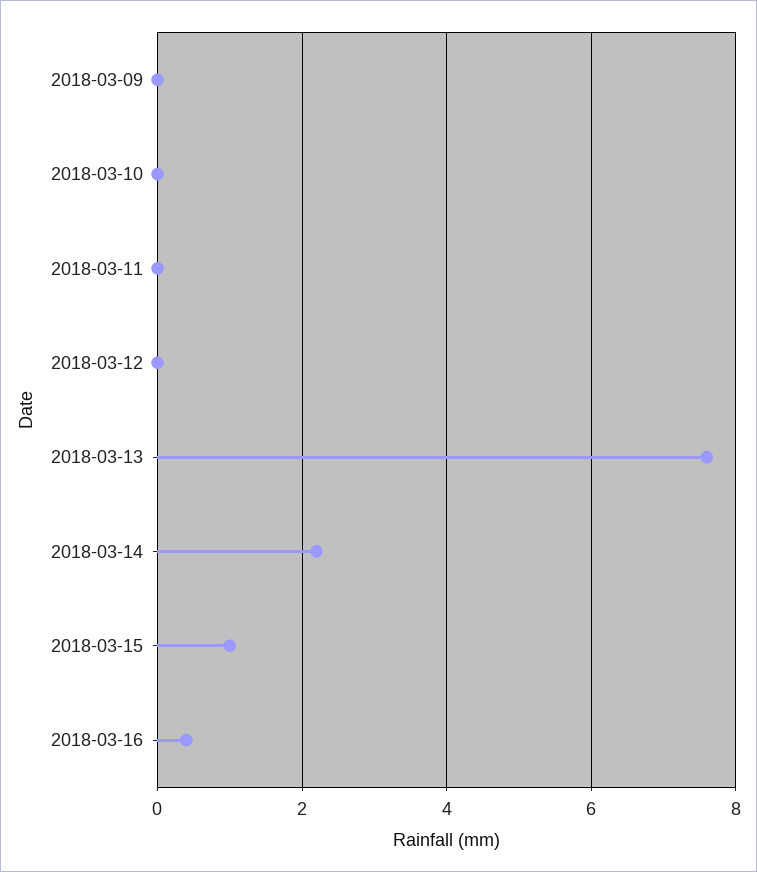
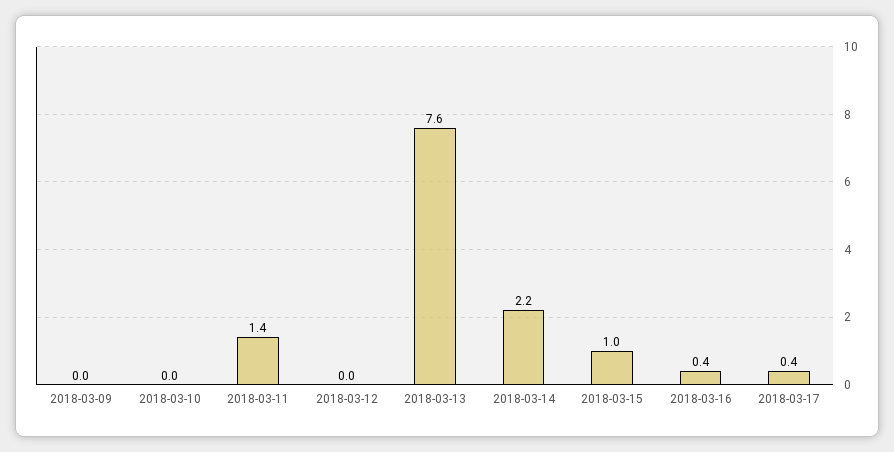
2018-03-11: 0 -> 1.4
2018-03-17: none -> 0.4

